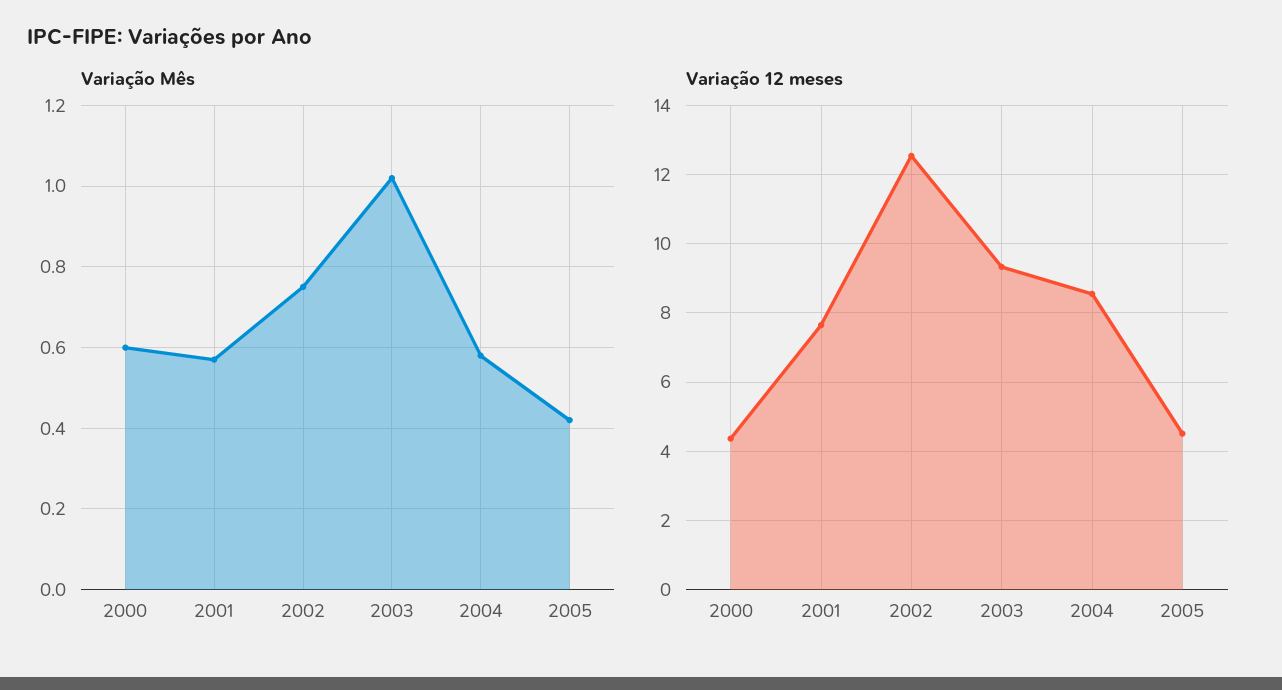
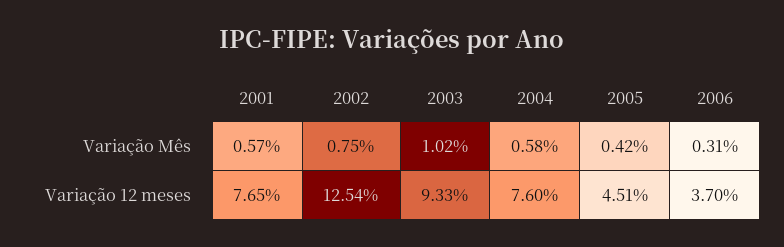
Variação Mês, 2000: 0.6 -> none
Variação 12 meses, 2000: 4.4 -> none
Variação 12 meses, 2004: 8.6 -> 7.6
Variação Mês, 2006: none -> 0.31
Variação 12 meses, 2006: none -> 3.7

